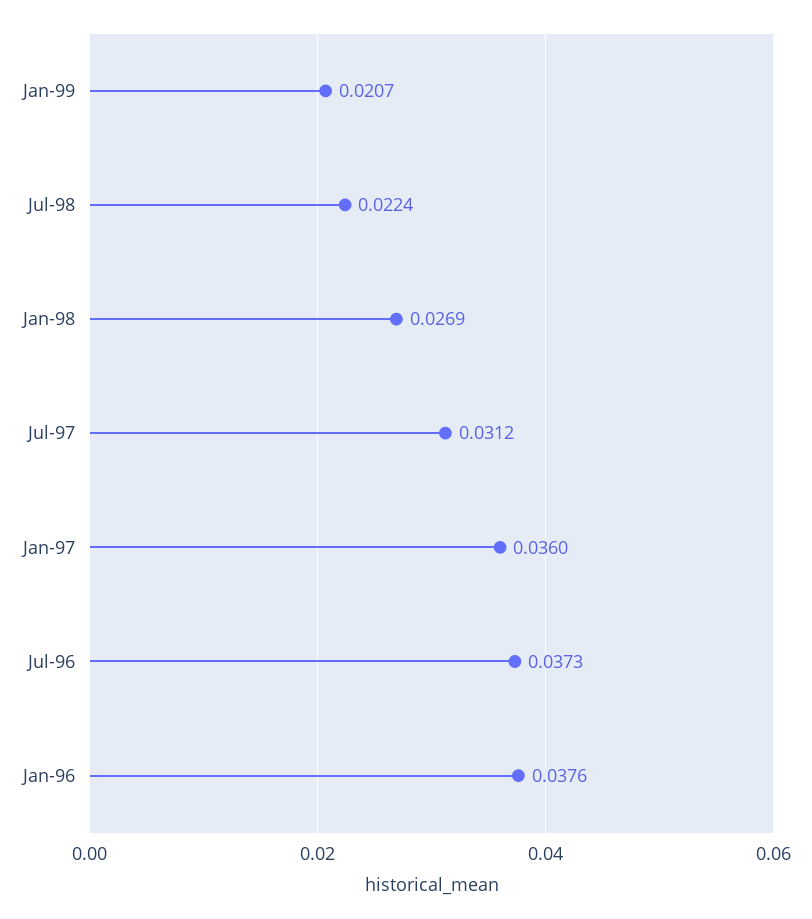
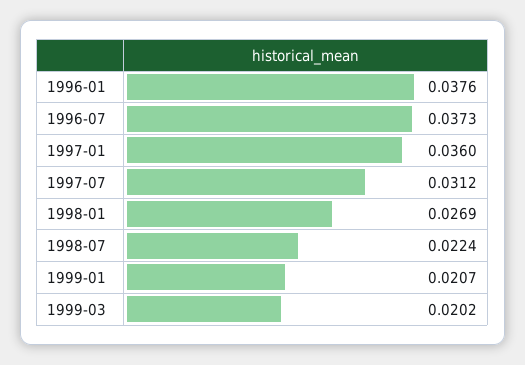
1999-03: none -> 0.0202

